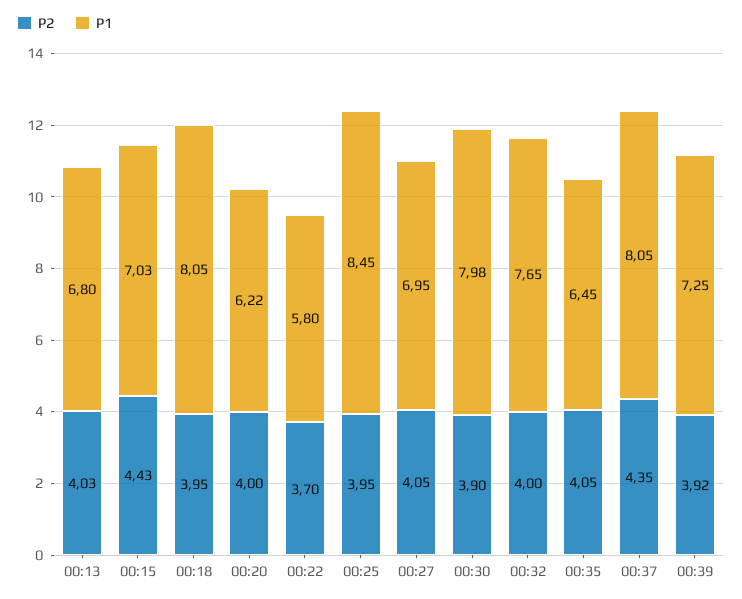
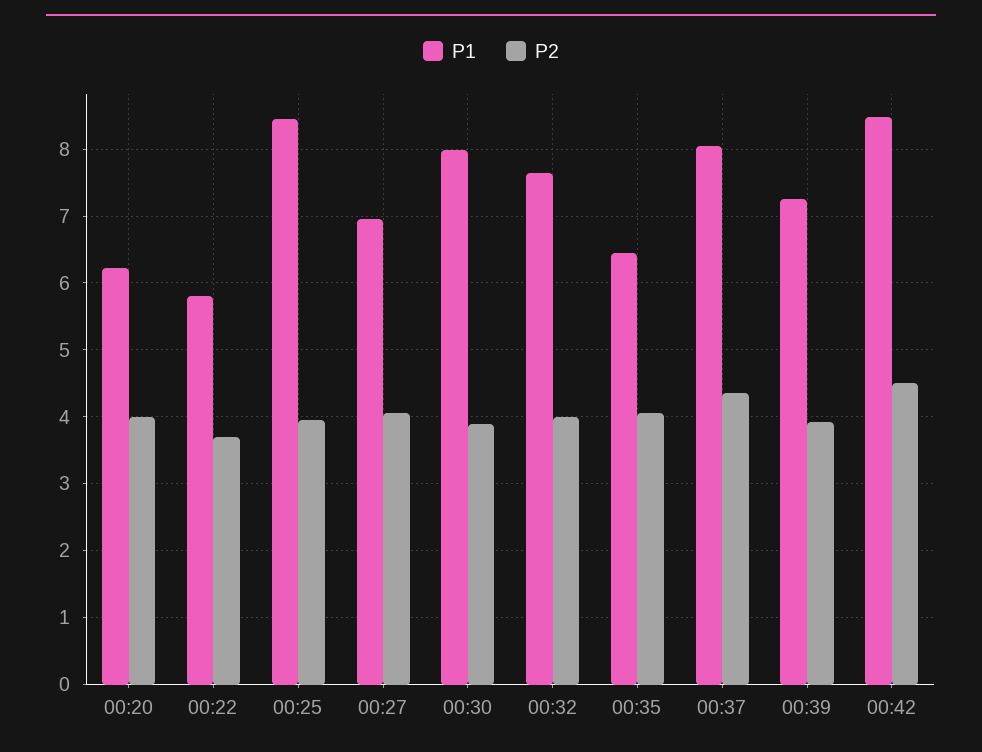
P2, 00:13: 4.03 -> none
P1, 00:13: 6.8 -> none
P2, 00:15: 4.43 -> none
P1, 00:15: 7.03 -> none
P2, 00:18: 3.95 -> none
P1, 00:18: 8.05 -> none
P1, 00:42: none -> 8.5
P2, 00:42: none -> 4.5

